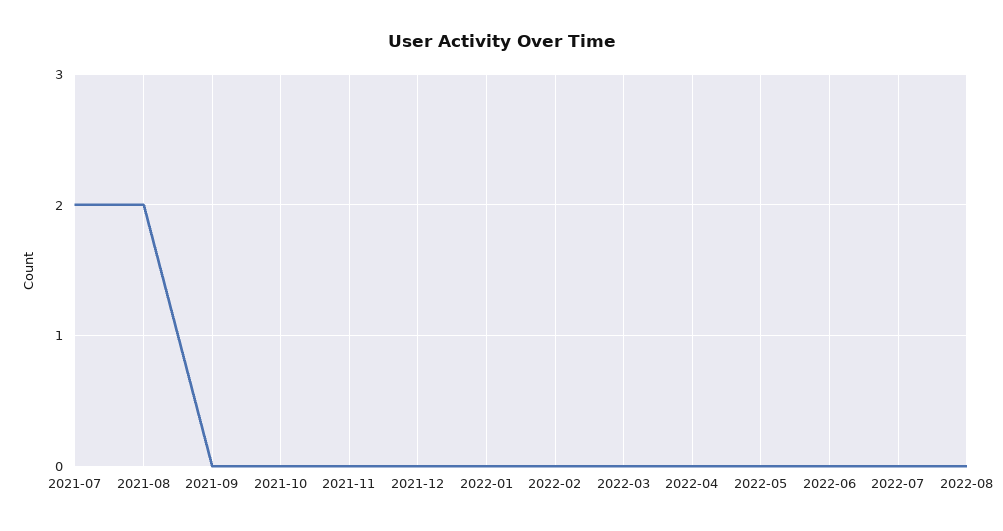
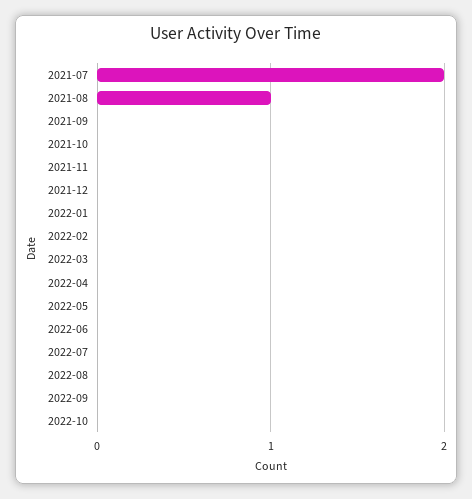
2021-08: 2 -> 1
2022-09: none -> 0
2022-10: none -> 0

